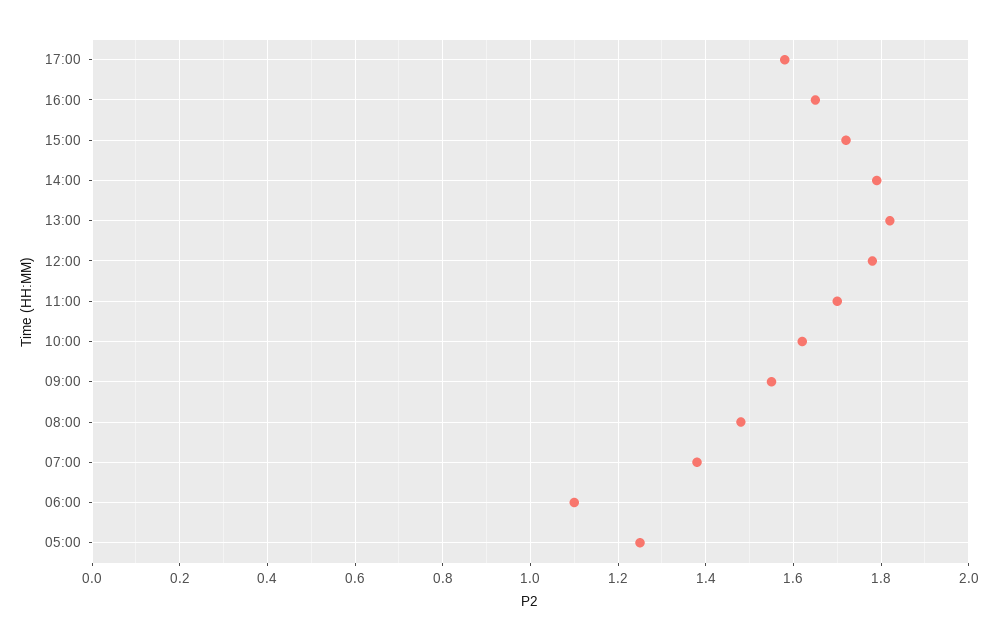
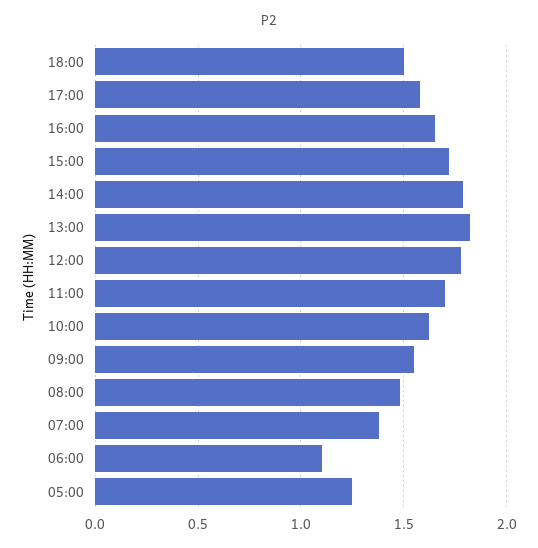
18:00: none -> 1.5

